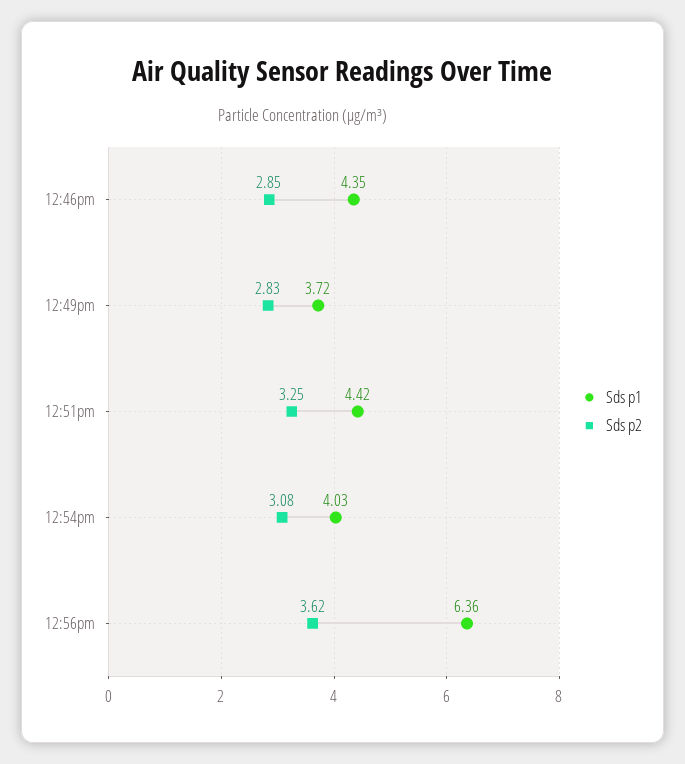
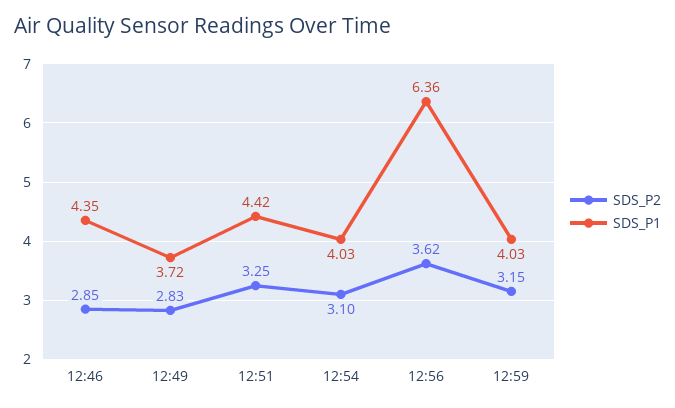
Sds p2, 12:54pm: 3.08 -> 3.1
Sds p2, 12:59: none -> 3.15
Sds p1, 12:59: none -> 4.03

